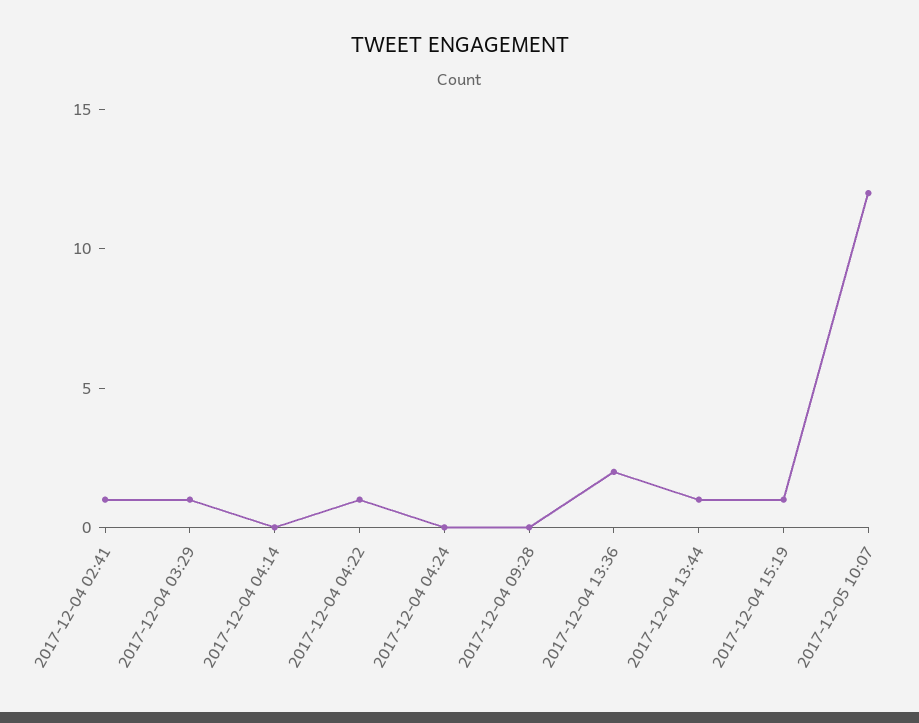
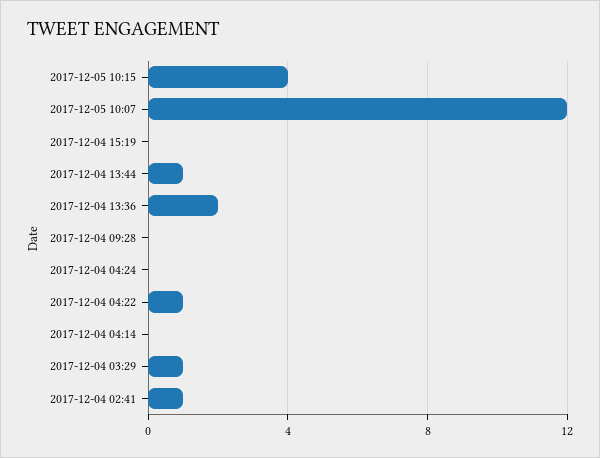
2017-12-04 15:19: 1 -> 0
2017-12-05 10:15: none -> 4

